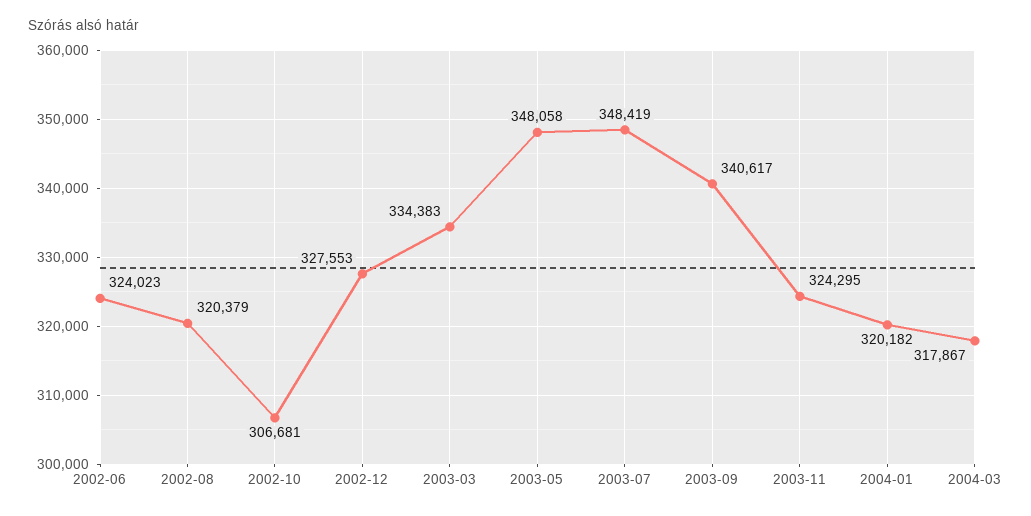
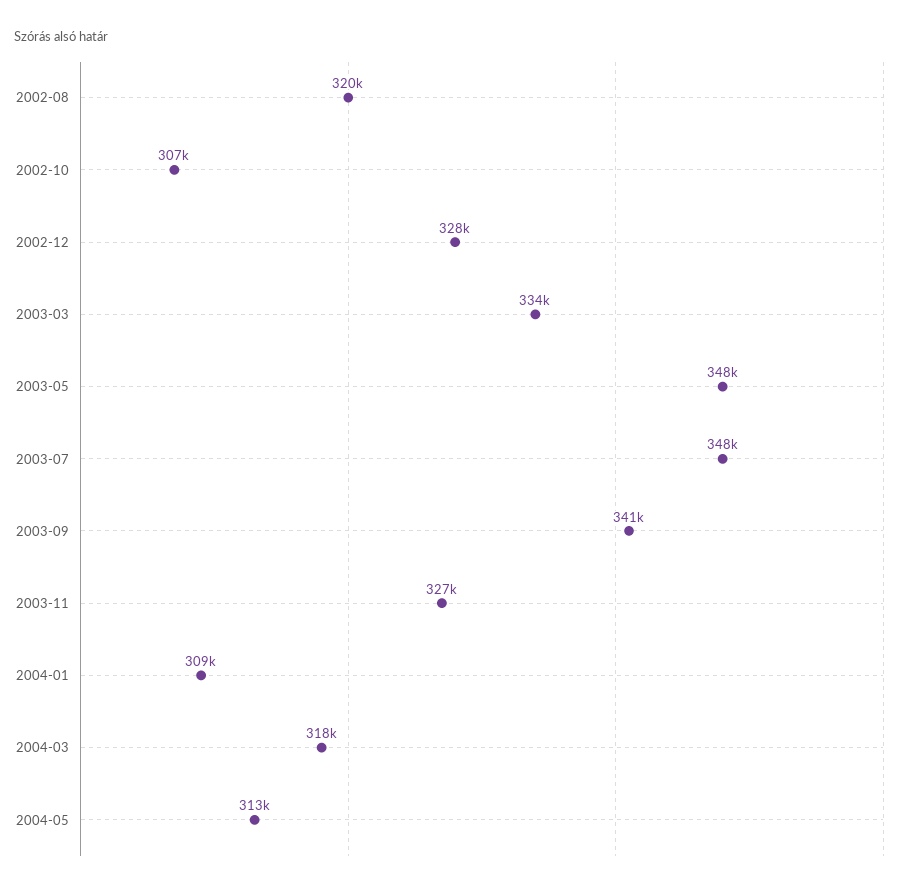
2002-06: 324023 -> none
2003-11: 324295 -> 327000
2004-01: 320182 -> 309000
2004-05: none -> 313000

